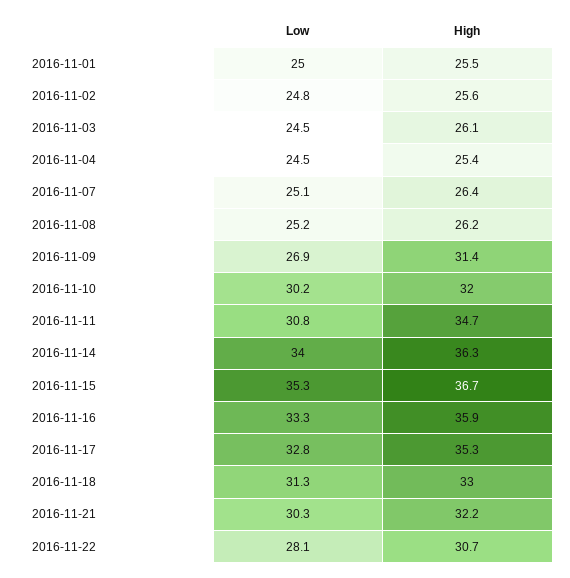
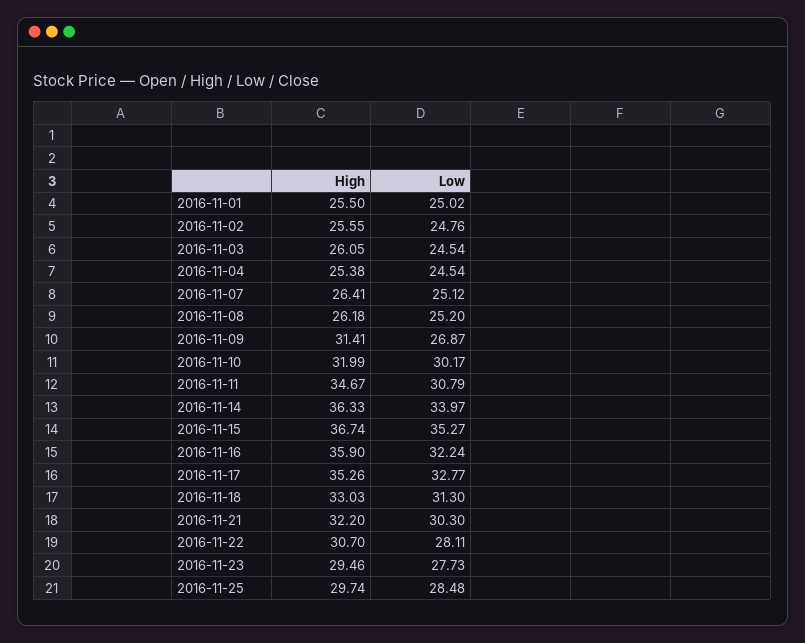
Low, 2016-11-16: 33.3 -> 32.24
High, 2016-11-23: none -> 29.46
Low, 2016-11-23: none -> 27.73
High, 2016-11-25: none -> 29.74
Low, 2016-11-25: none -> 28.48

